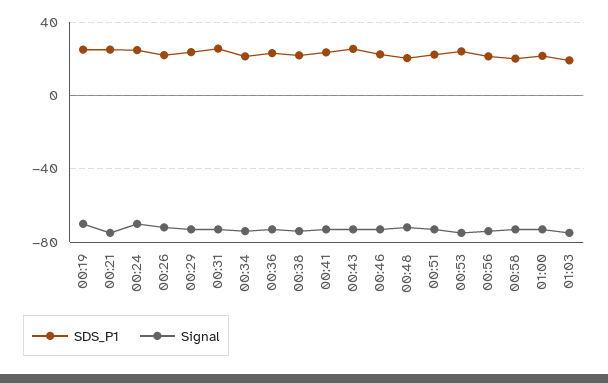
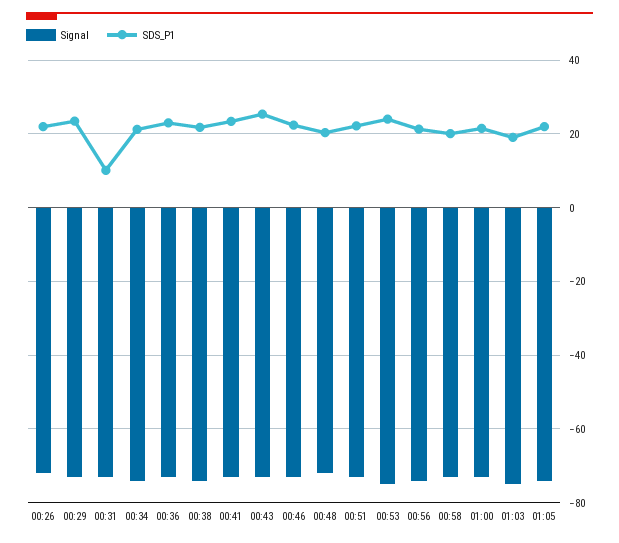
SDS_P1, 00:19: 25 -> none
Signal, 00:19: -70 -> none
SDS_P1, 00:21: 25 -> none
Signal, 00:21: -75 -> none
SDS_P1, 00:24: 25 -> none
Signal, 00:24: -70 -> none
SDS_P1, 00:31: 25 -> 10
Signal, 01:05: none -> -74
SDS_P1, 01:05: none -> 22

